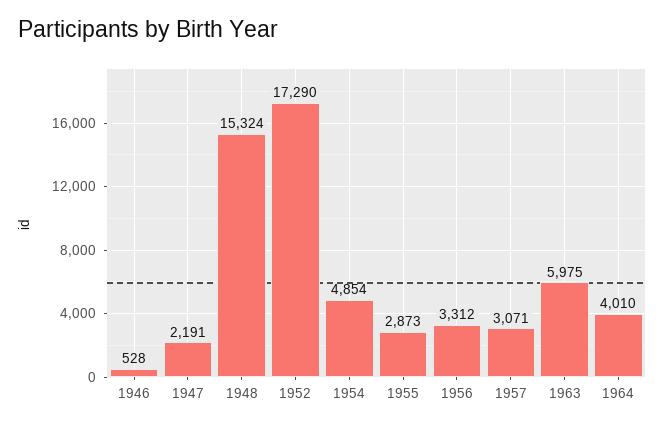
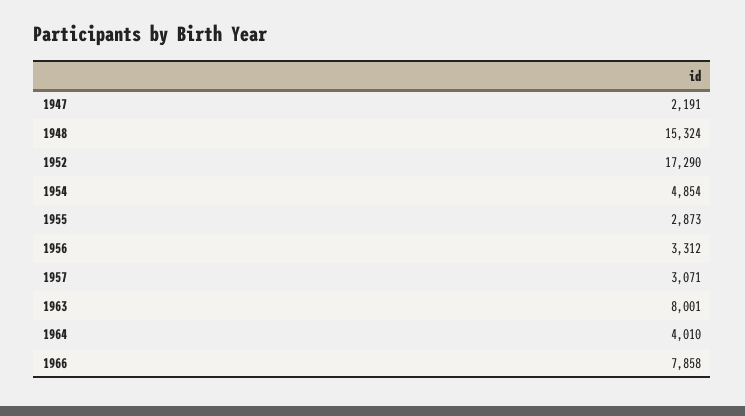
1946: 528 -> none
1963: 5975 -> 8001
1966: none -> 7858

